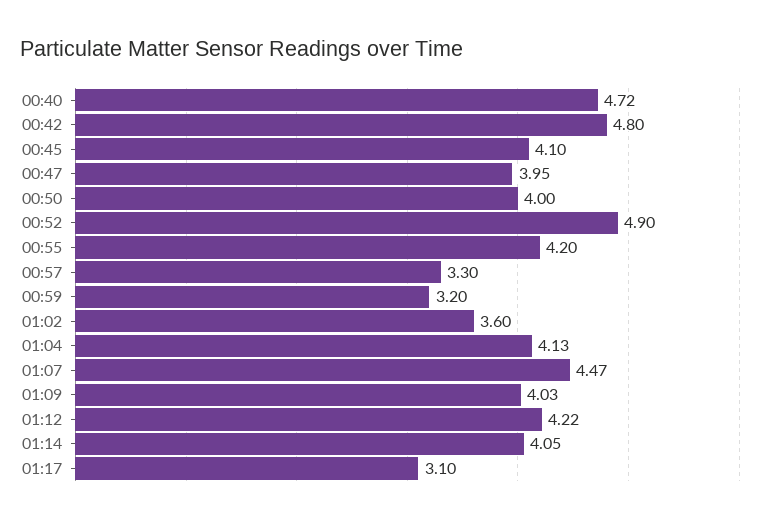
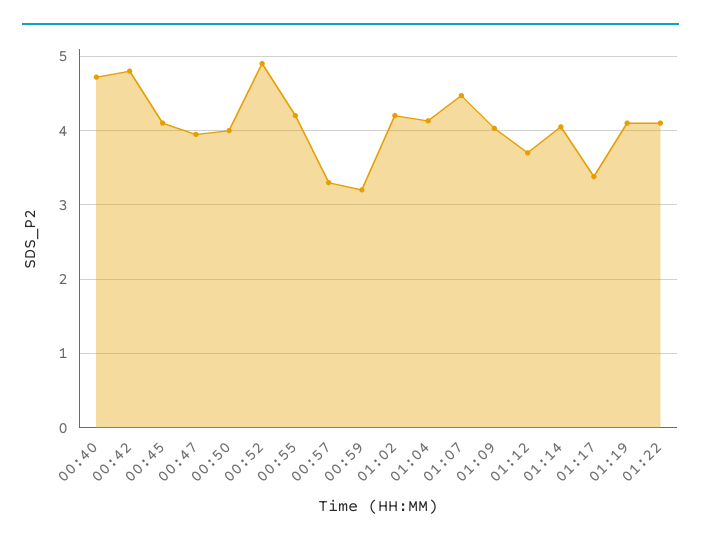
01:02: 3.6 -> 4.2
01:12: 4.22 -> 3.7
01:17: 3.1 -> 3.4
01:19: none -> 4.1
01:22: none -> 4.1

